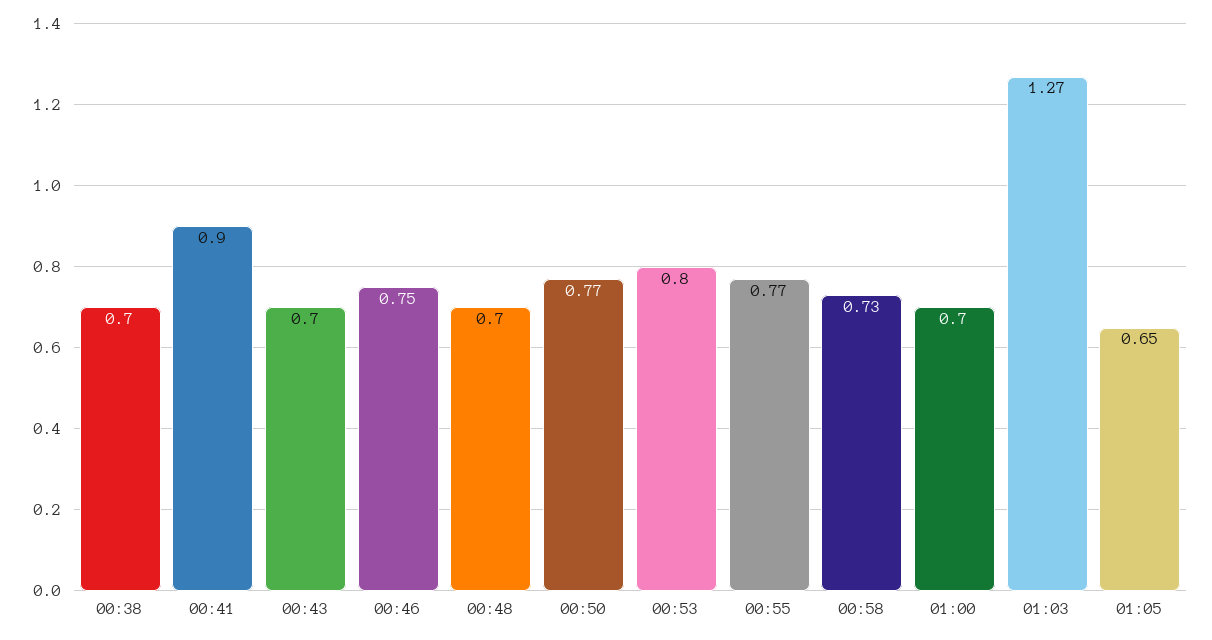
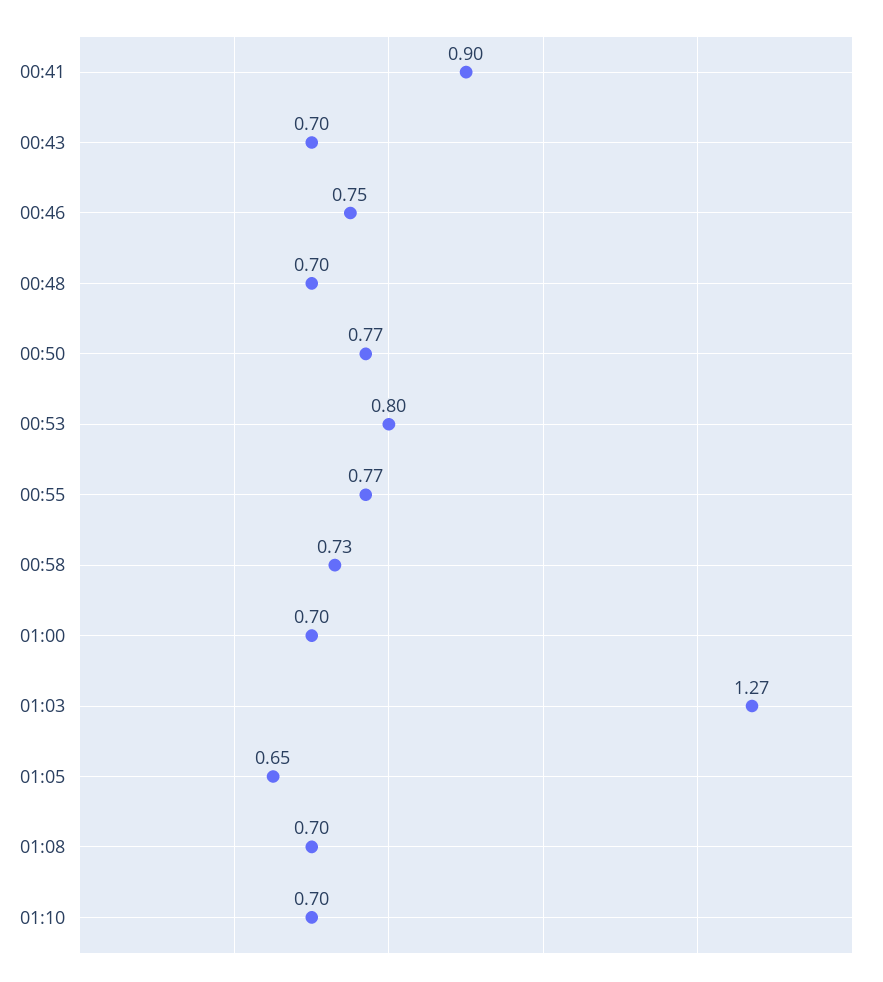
00:38: 0.7 -> none
01:08: none -> 0.7
01:10: none -> 0.7

